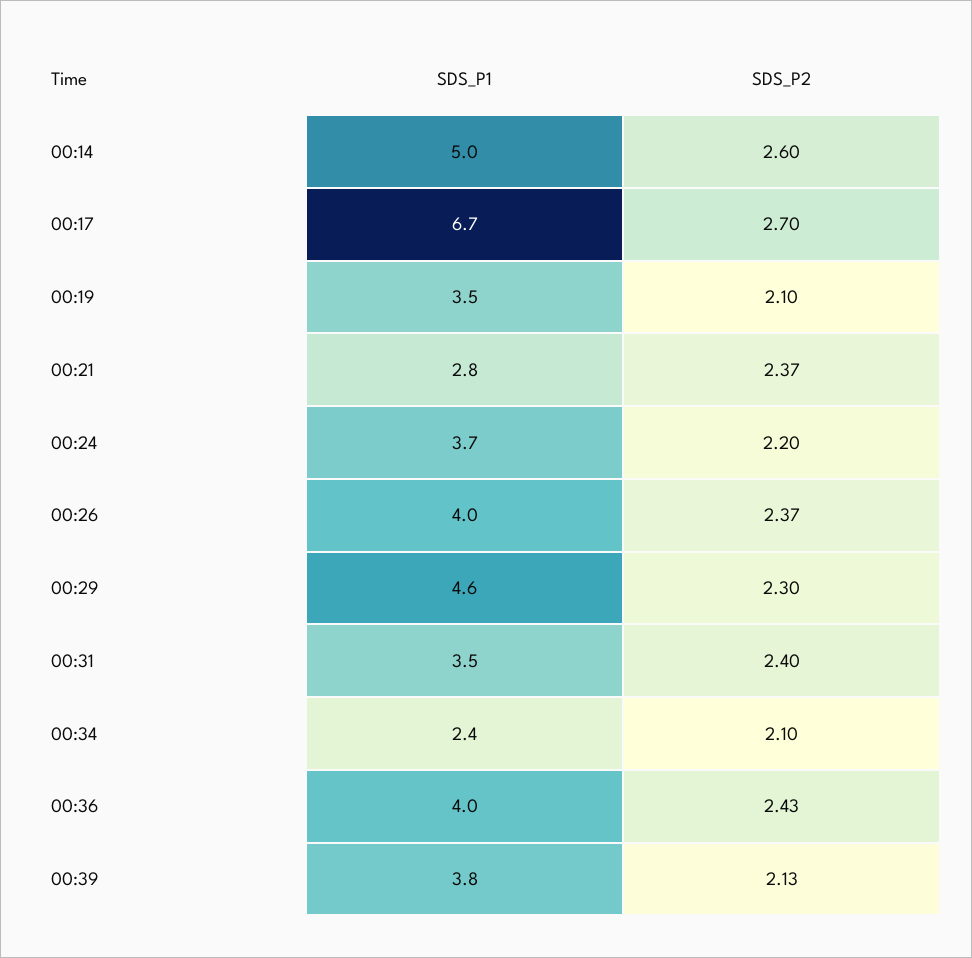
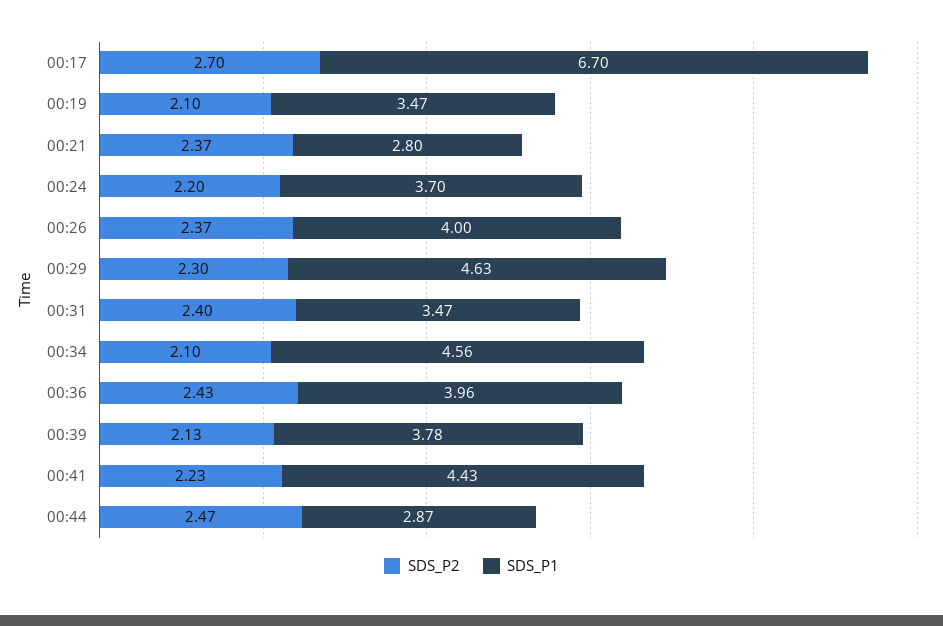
SDS_P1, 00:14: 5 -> none
SDS_P2, 00:14: 2.6 -> none
SDS_P1, 00:34: 2.4 -> 4.56
SDS_P2, 00:41: none -> 2.23
SDS_P1, 00:41: none -> 4.43
SDS_P2, 00:44: none -> 2.47
SDS_P1, 00:44: none -> 2.87

